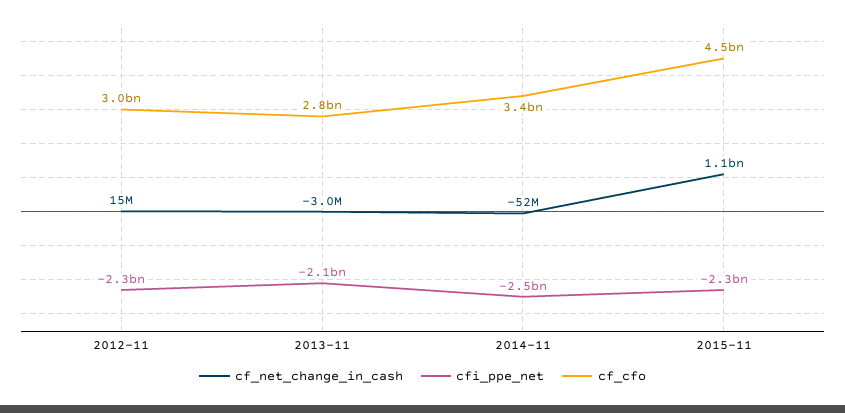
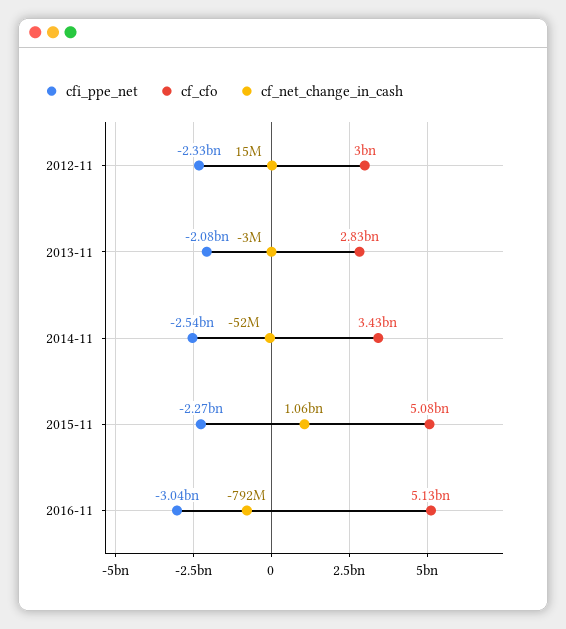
cf_cfo, 2015-11: 4500000000 -> 5080000000
cfi_ppe_net, 2016-11: none -> -3040000000
cf_cfo, 2016-11: none -> 5130000000
cf_net_change_in_cash, 2016-11: none -> -792000000

